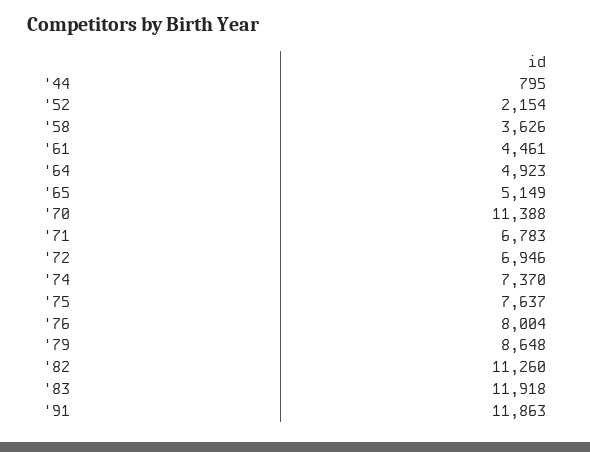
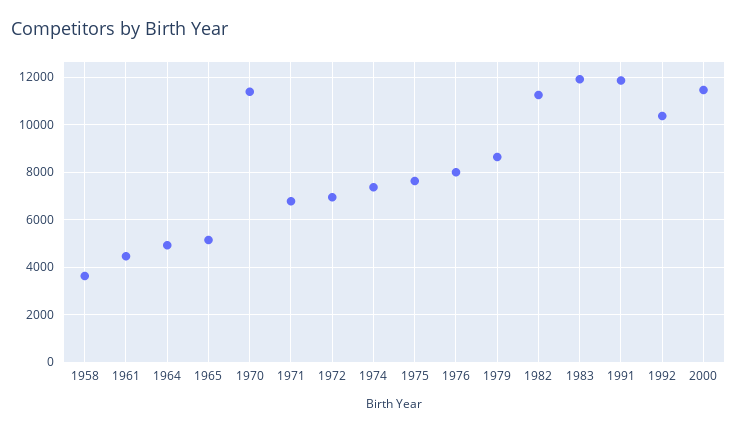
'44: 795 -> none
'52: 2154 -> none
1992: none -> 10500
2000: none -> 11500

